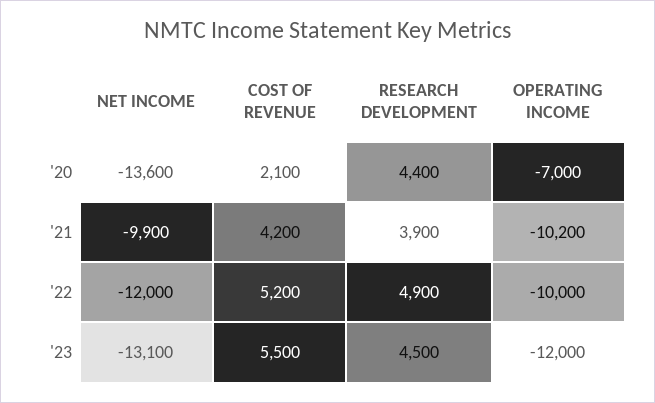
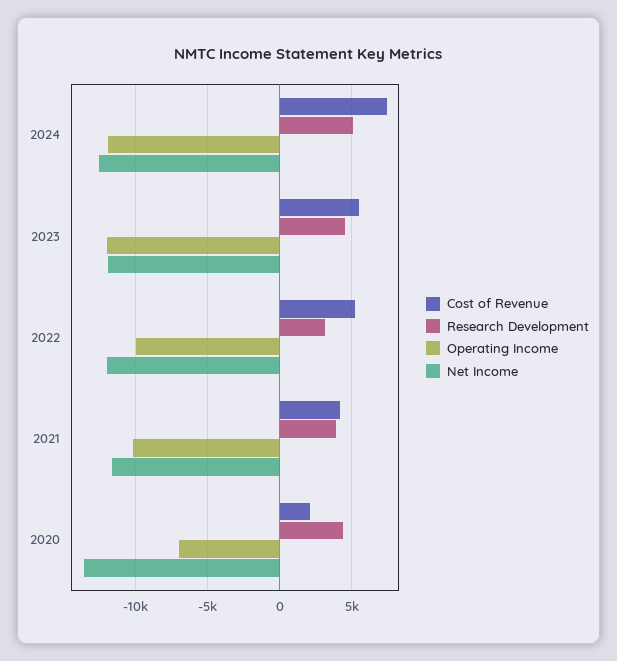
NET INCOME, '21: -9900 -> -11500
RESEARCH DEVELOPMENT, '22: 4900 -> 3000
NET INCOME, '23: -13100 -> -12000
COST OF REVENUE, 2024: none -> 7500
RESEARCH DEVELOPMENT, 2024: none -> 5000
OPERATING INCOME, 2024: none -> -12000
NET INCOME, 2024: none -> -12500

